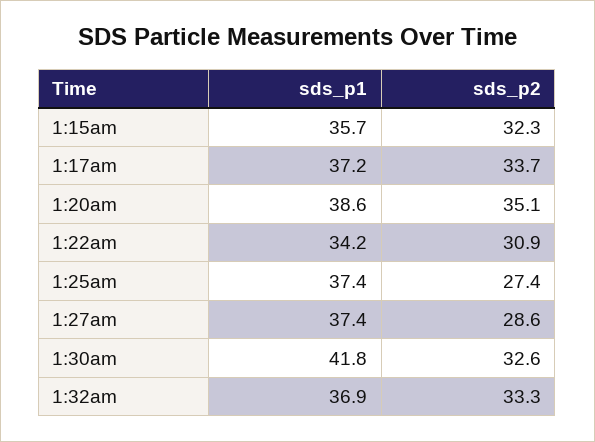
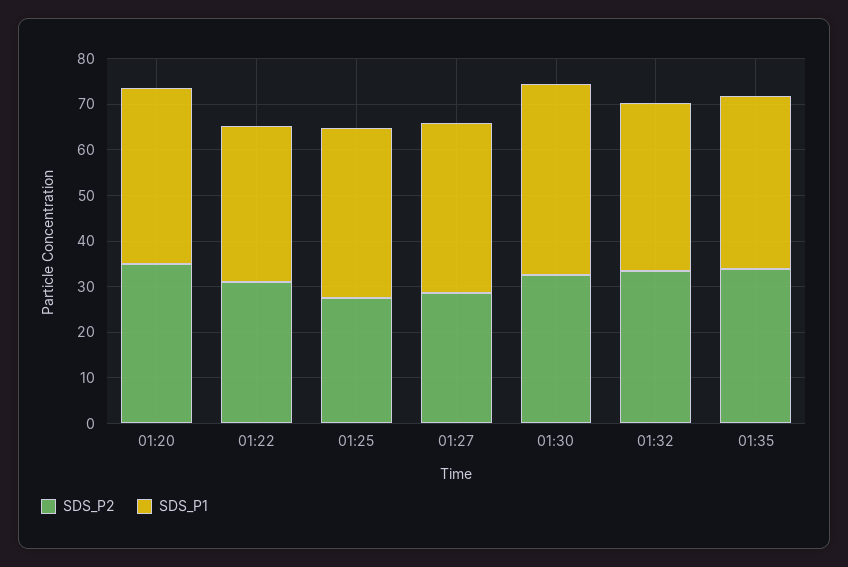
sds_p1, 1:15am: 35.7 -> none
sds_p2, 1:15am: 32.3 -> none
sds_p1, 1:17am: 37.2 -> none
sds_p2, 1:17am: 33.7 -> none
sds_p2, 01:35: none -> 34
sds_p1, 01:35: none -> 38

